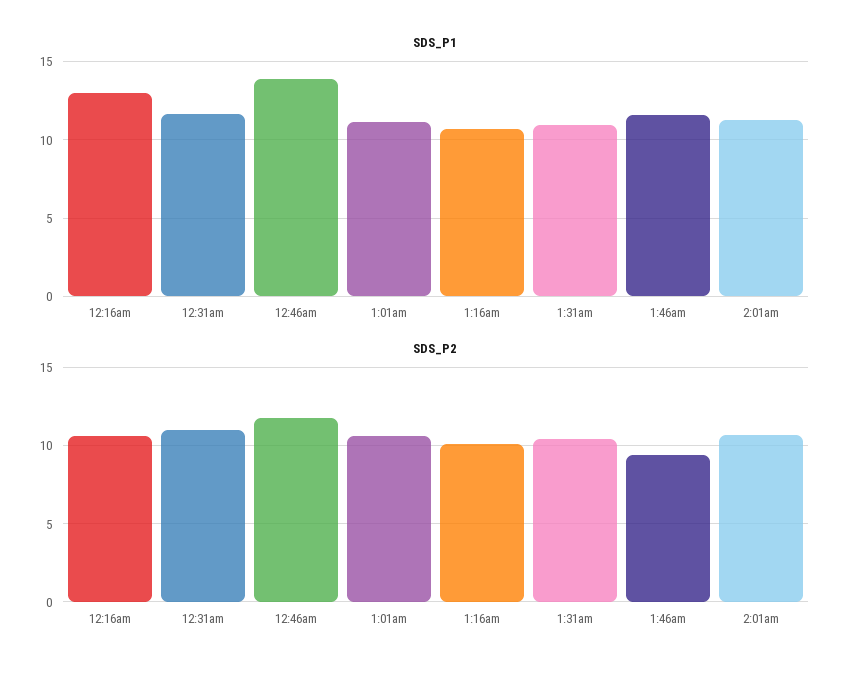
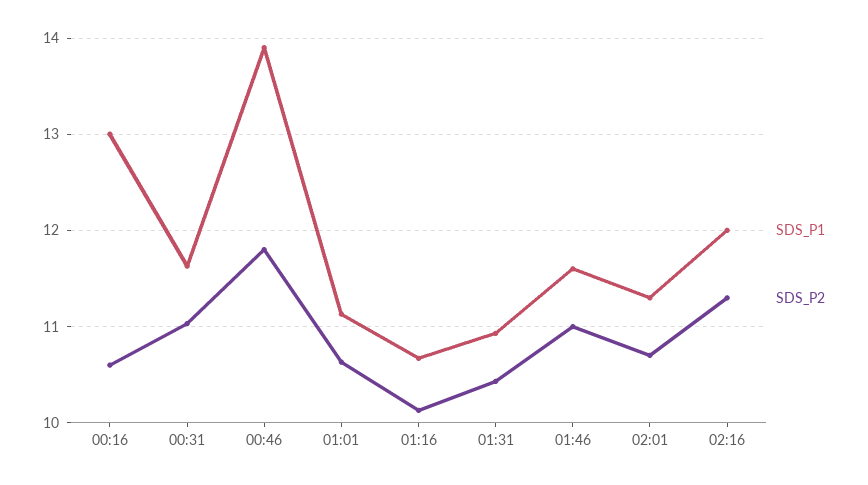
SDS_P2, 1:46am: 9.5 -> 11
SDS_P1, 02:16: none -> 12
SDS_P2, 02:16: none -> 11.3

